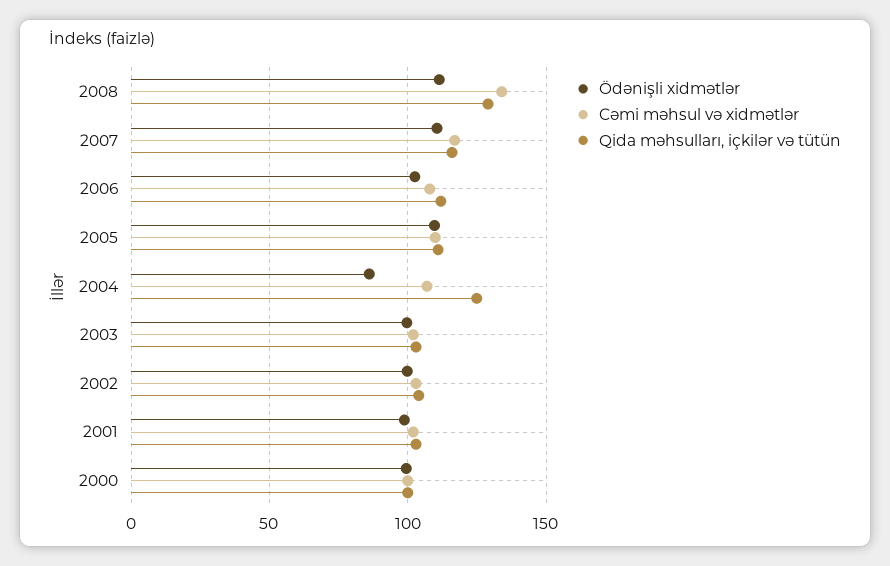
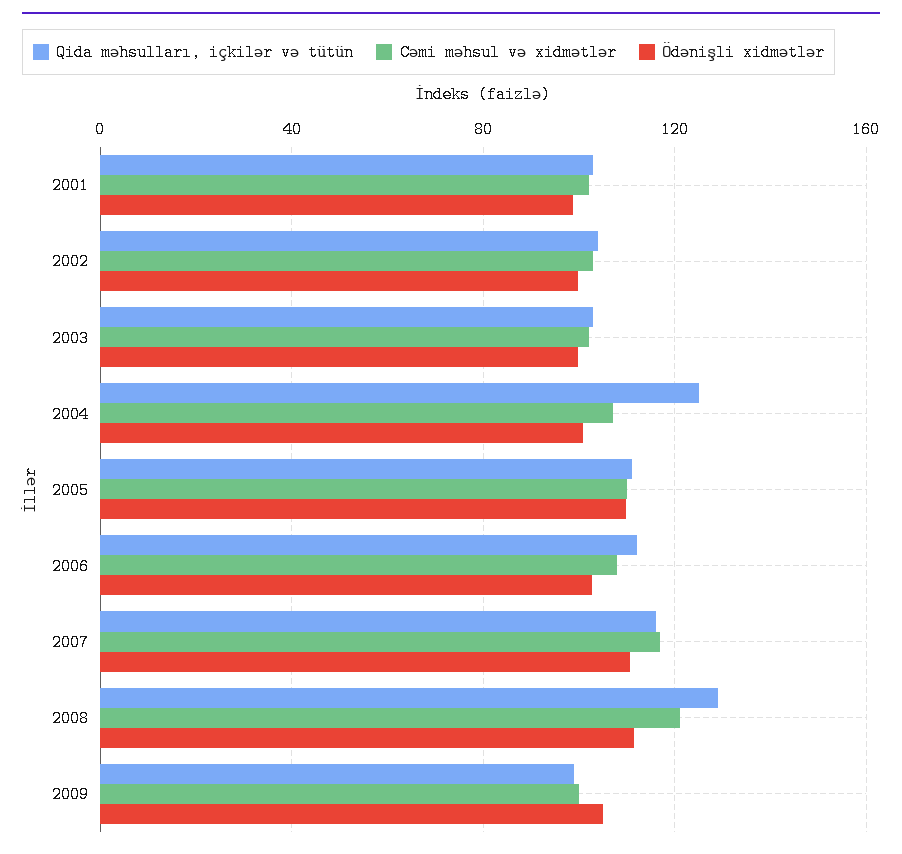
Cəmi məhsul və xidmətlər, 2008: 135 -> 120
Ödənişli xidmətlər, 2004: 85 -> 100
Ödənişli xidmətlər, 2000: 100 -> none
Cəmi məhsul və xidmətlər, 2000: 100 -> none
Qida məhsulları, içkilər və tütün, 2000: 100 -> none
Qida məhsulları, içkilər və tütün, 2009: none -> 100
Cəmi məhsul və xidmətlər, 2009: none -> 100
Ödənişli xidmətlər, 2009: none -> 105

